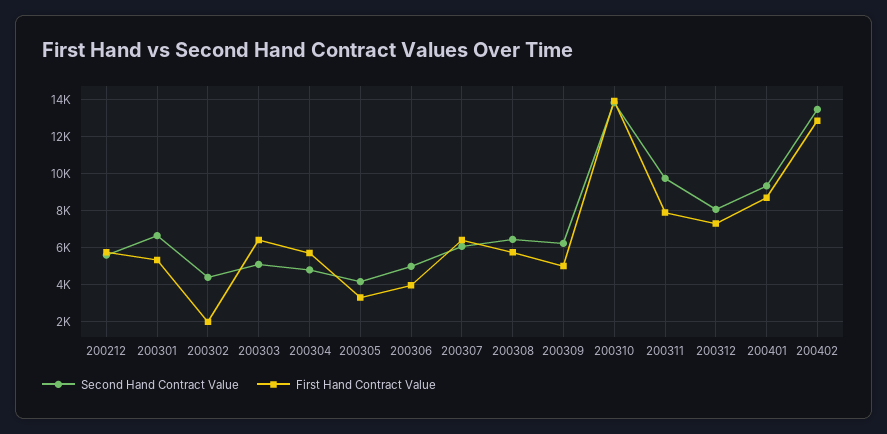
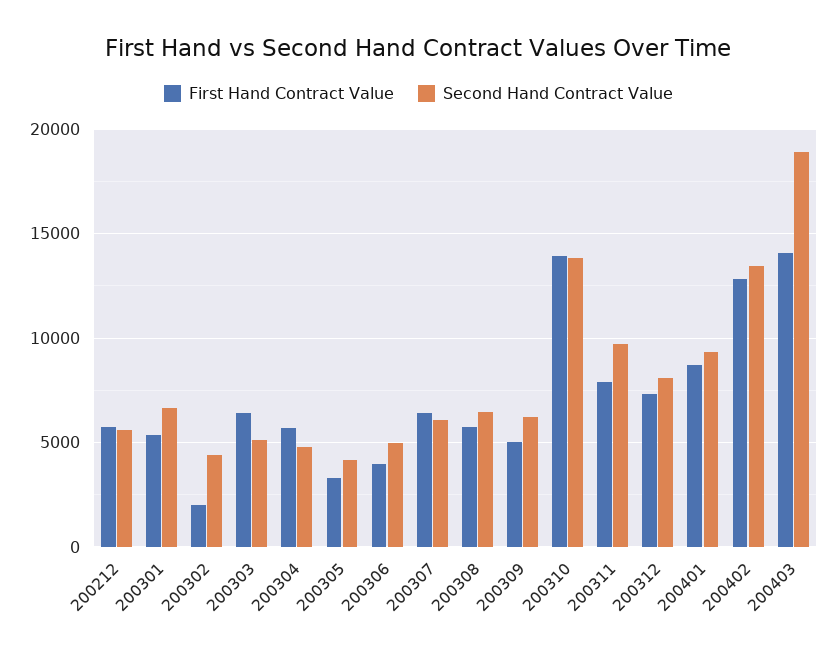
First Hand Contract Value, 200403: none -> 14000
Second Hand Contract Value, 200403: none -> 19000

